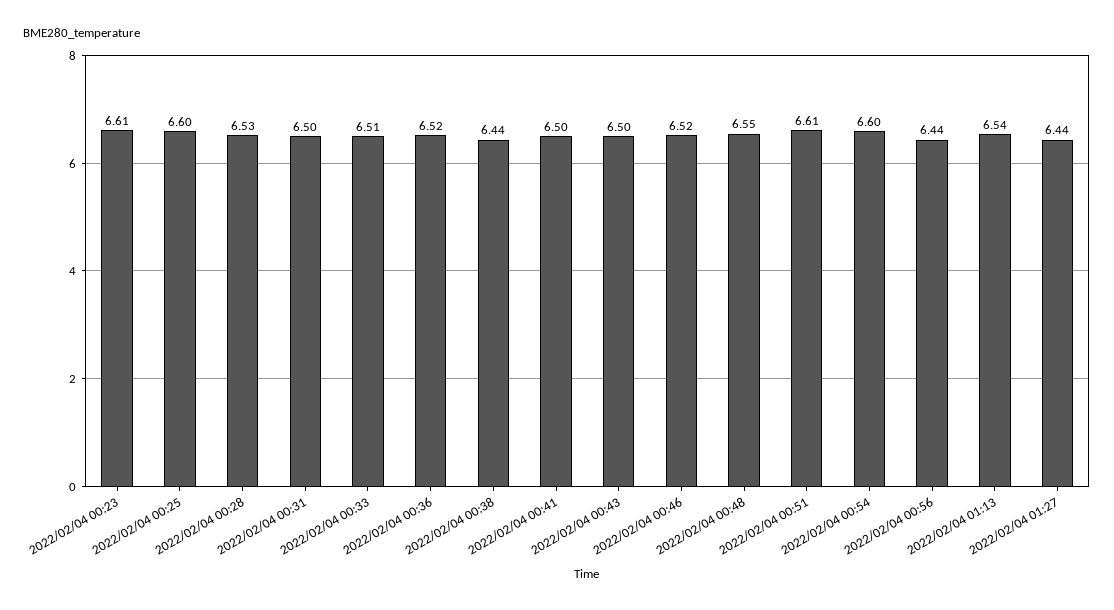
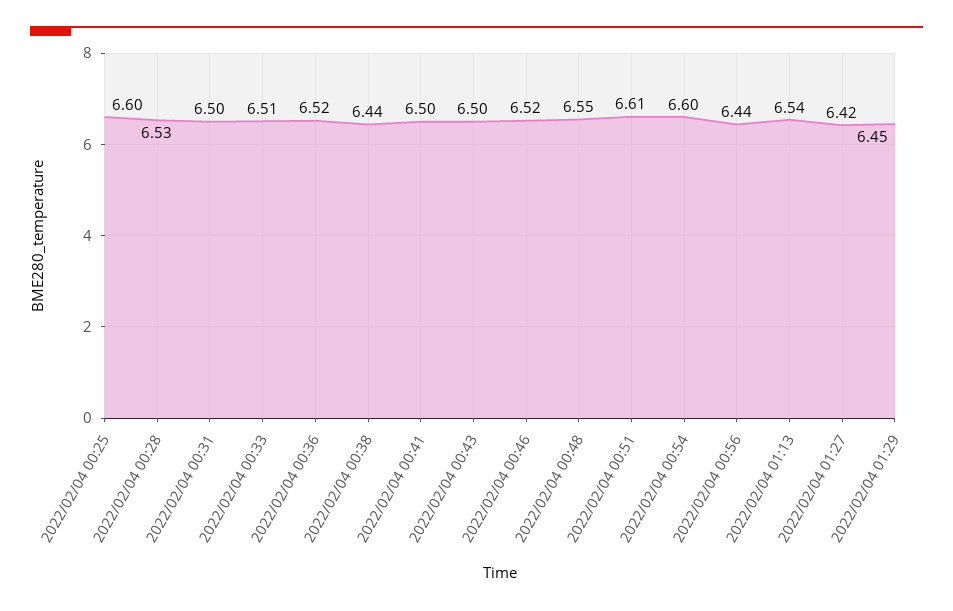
2022/02/04 00:23: 6.61 -> none
2022/02/04 01:27: 6.44 -> 6.42
2022/02/04 01:29: none -> 6.45

